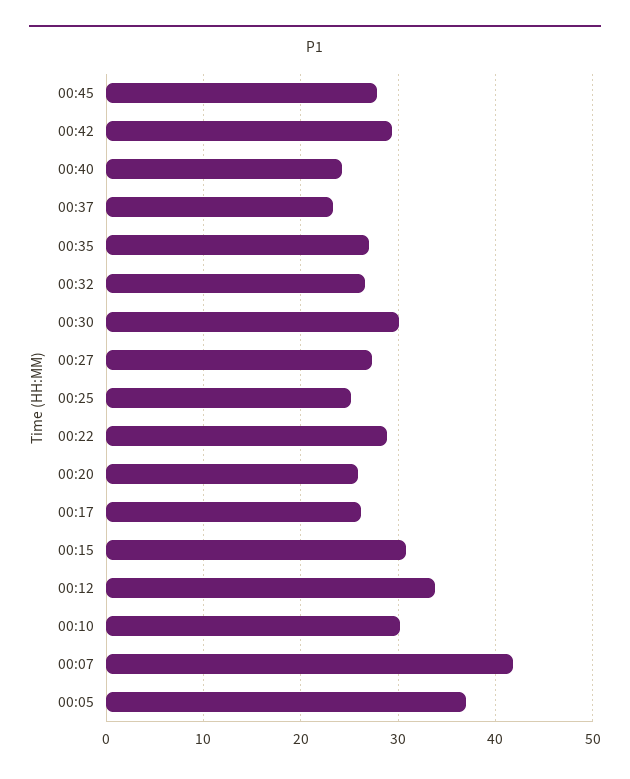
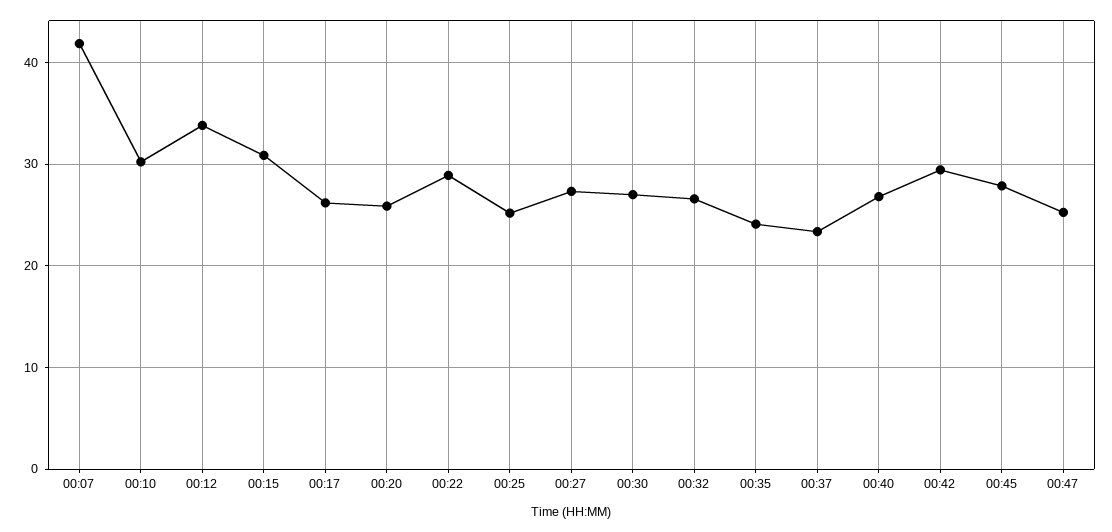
00:40: 24 -> 27
00:35: 27 -> 24
00:30: 30 -> 27
00:05: 37 -> none
00:47: none -> 25

